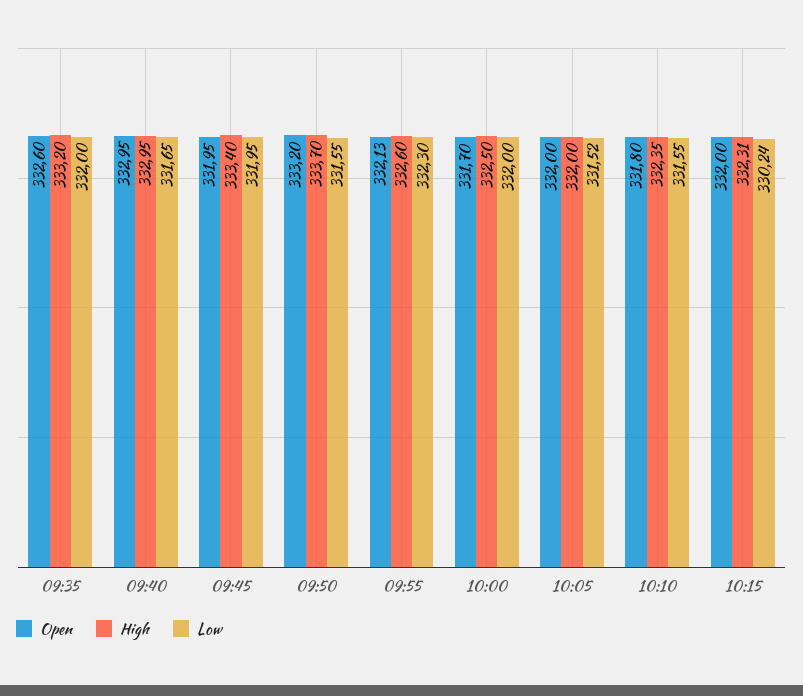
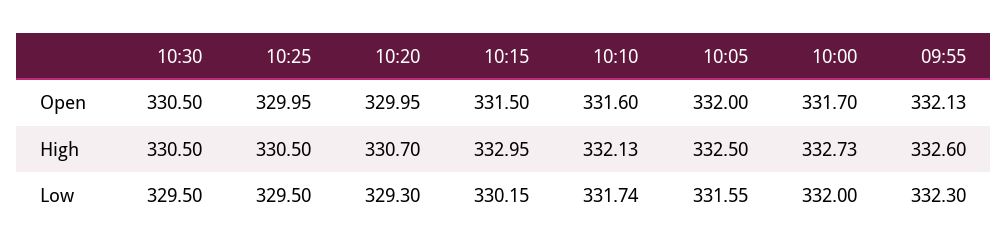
Open, 09:35: 332.6 -> none
High, 09:35: 333.2 -> none
Low, 09:35: 332 -> none
Open, 09:40: 332.95 -> none
High, 09:40: 332.95 -> none
Low, 09:40: 331.65 -> none
Open, 09:45: 331.95 -> none
High, 09:45: 333.4 -> none
Low, 09:45: 331.95 -> none
Open, 09:50: 333.2 -> none
High, 09:50: 333.7 -> none
Low, 09:50: 331.55 -> none
High, 10:00: 332.5 -> 332.73
High, 10:05: 332 -> 332.5
Low, 10:05: 331.52 -> 331.55
Open, 10:10: 331.8 -> 331.6
High, 10:10: 332.35 -> 332.13
Low, 10:10: 331.55 -> 331.74
Open, 10:15: 332 -> 331.5
High, 10:15: 332.31 -> 332.95
Low, 10:15: 330.24 -> 330.15
Open, 10:30: none -> 330.5
Open, 10:25: none -> 329.95
Open, 10:20: none -> 329.95
High, 10:30: none -> 330.5
High, 10:25: none -> 330.5
High, 10:20: none -> 330.7
Low, 10:30: none -> 329.5
Low, 10:25: none -> 329.5
Low, 10:20: none -> 329.3

